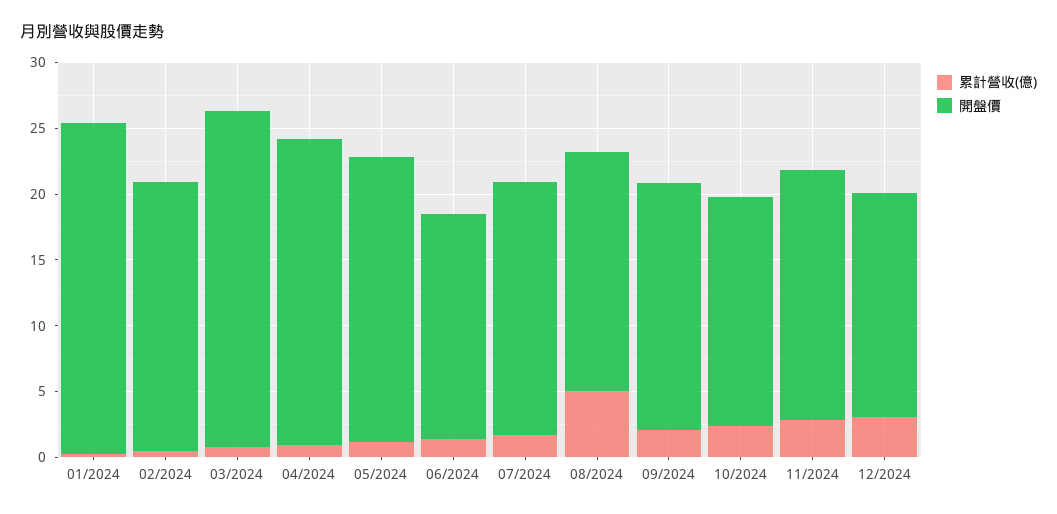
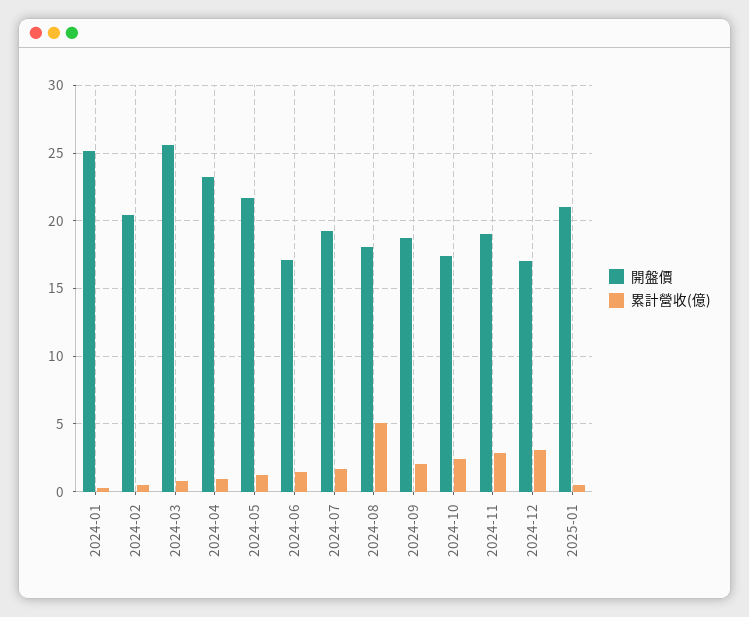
開盤價, 2025-01: none -> 21
累計營收(億), 2025-01: none -> 0.5

